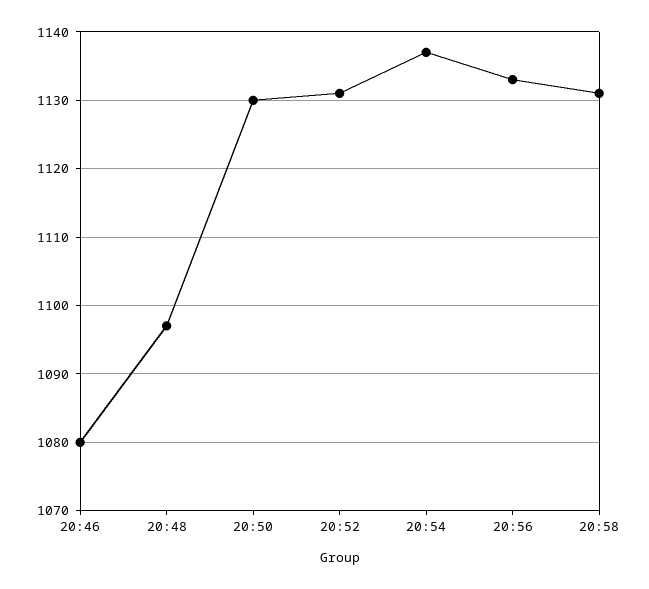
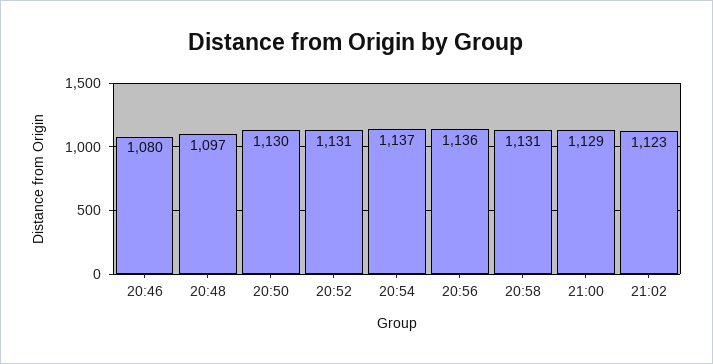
20:56: 1133 -> 1136
21:00: none -> 1129
21:02: none -> 1123

